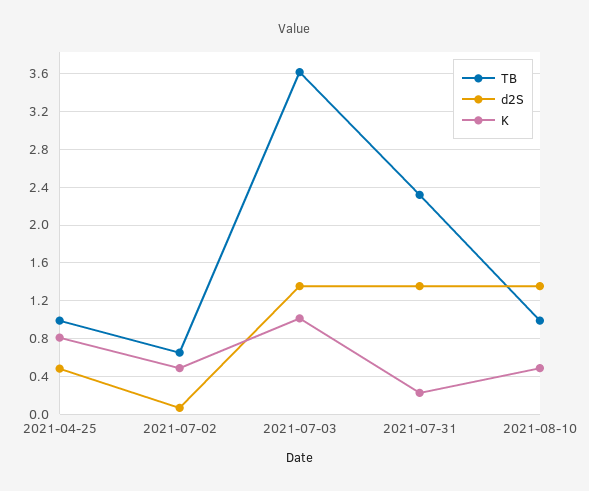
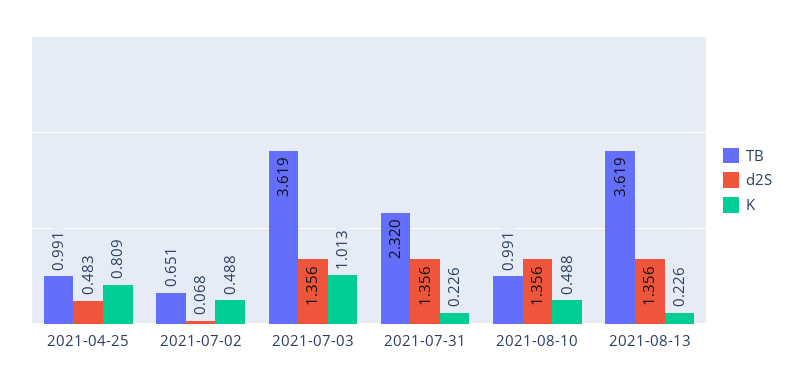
TB, 2021-08-13: none -> 3.619
d2S, 2021-08-13: none -> 1.356
K, 2021-08-13: none -> 0.226

